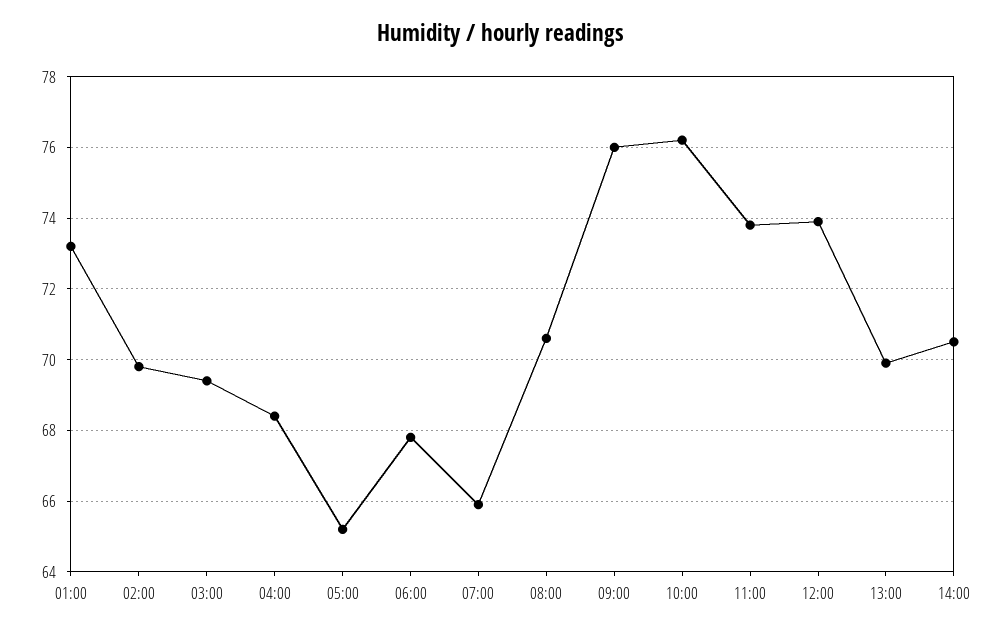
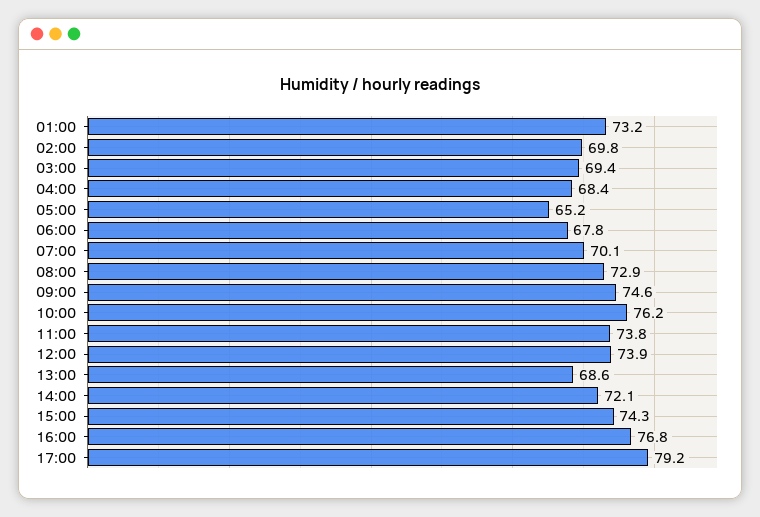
07:00: 66 -> 70.1
08:00: 70.5 -> 72.9
09:00: 76 -> 74.6
13:00: 70 -> 68.6
14:00: 70.5 -> 72.1
15:00: none -> 74.3
16:00: none -> 76.8
17:00: none -> 79.2

